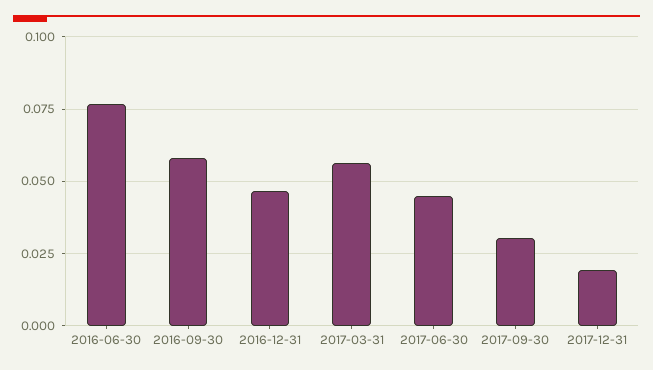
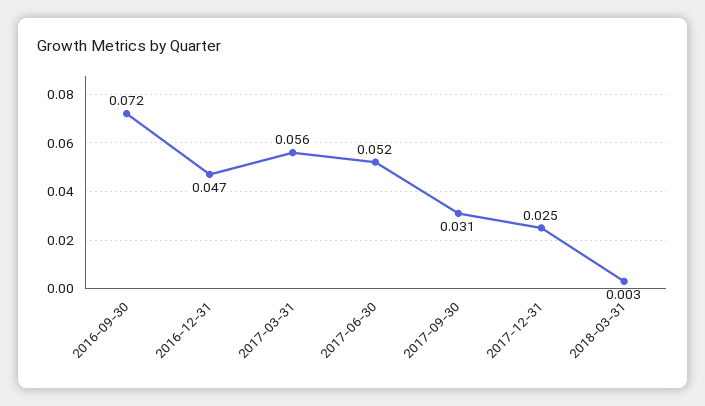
2016-06-30: 0.0775 -> none
2016-09-30: 0.0575 -> 0.072
2017-06-30: 0.045 -> 0.052
2017-12-31: 0.02 -> 0.025
2018-03-31: none -> 0.003

